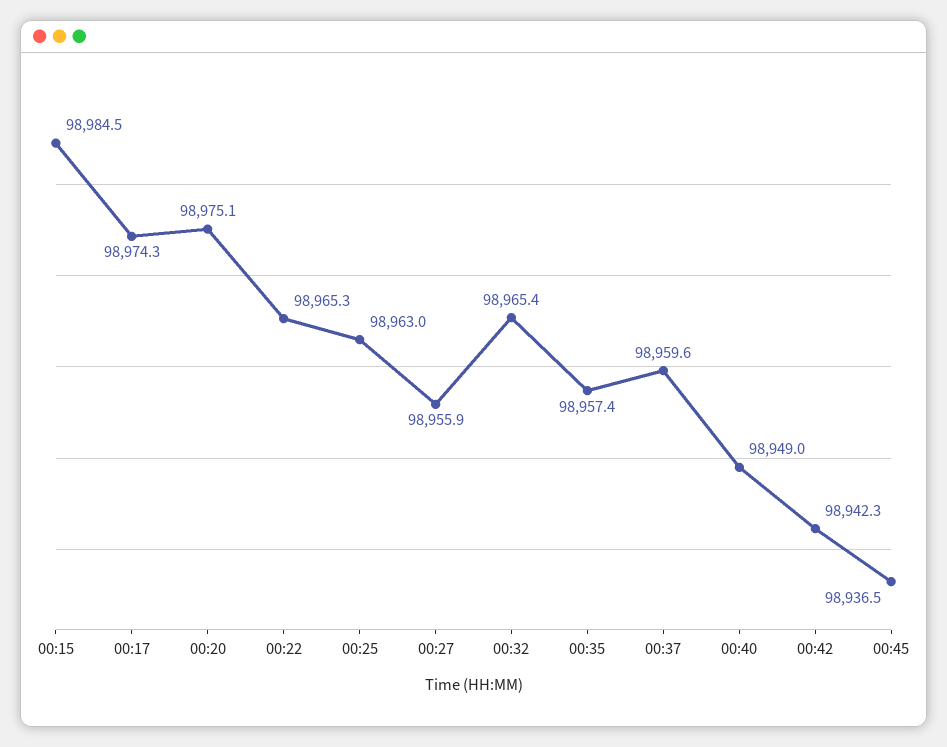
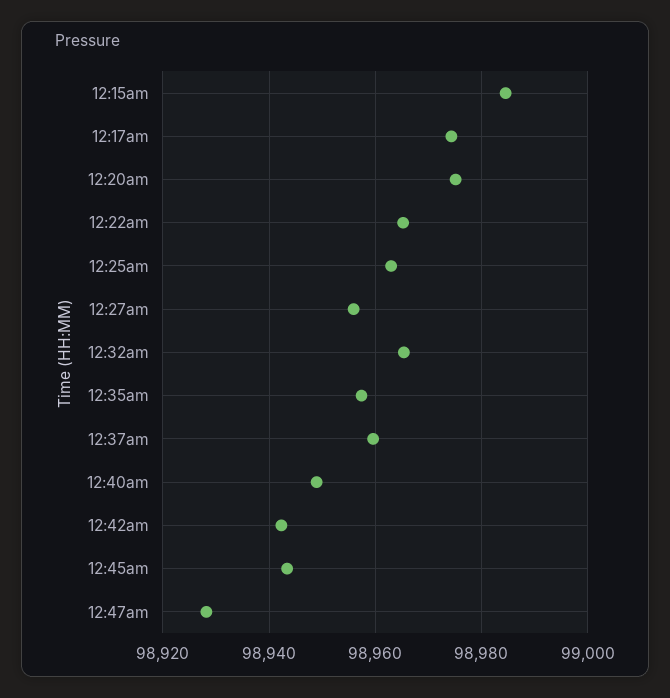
00:45: 98936.5 -> 98944
12:47am: none -> 98928

